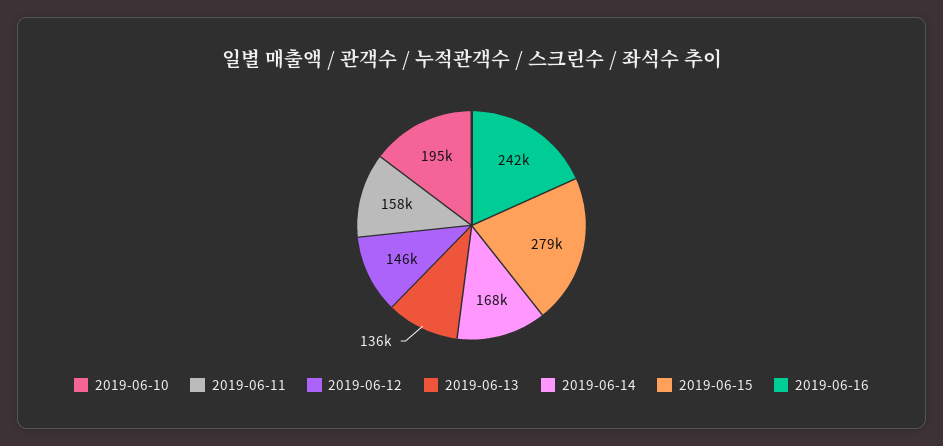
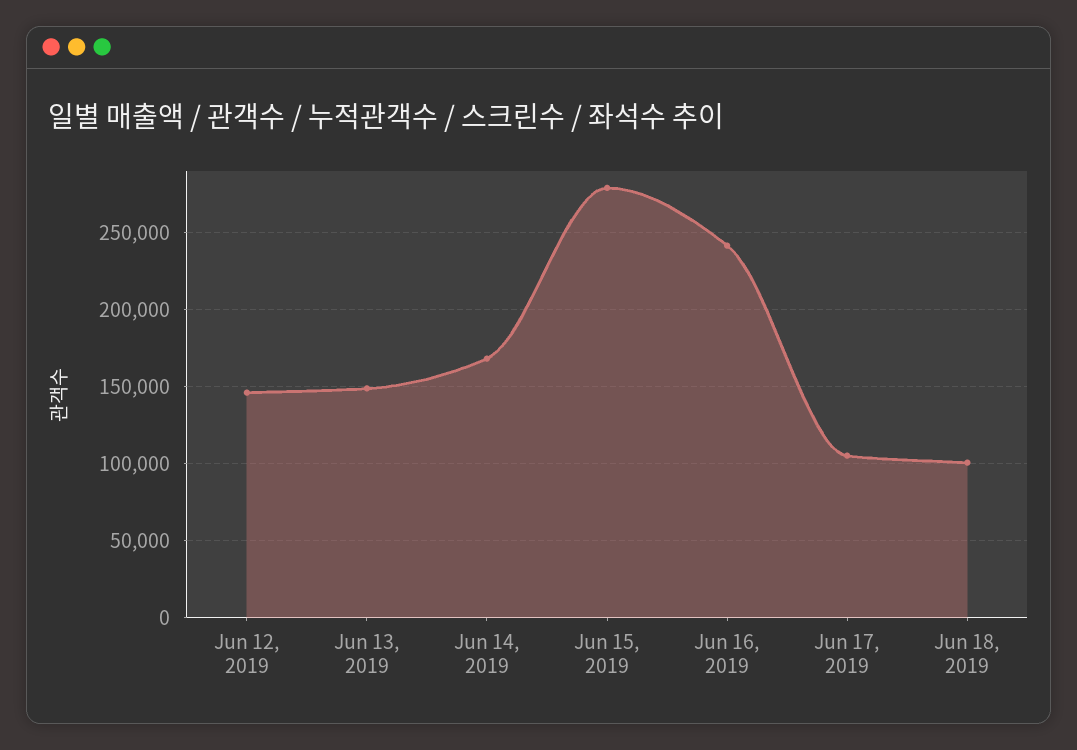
2019-06-10: 195000 -> none
2019-06-11: 158000 -> none
2019-06-13: 136000 -> 150000
Jun 17, 2019: none -> 105000
Jun 18, 2019: none -> 100000

